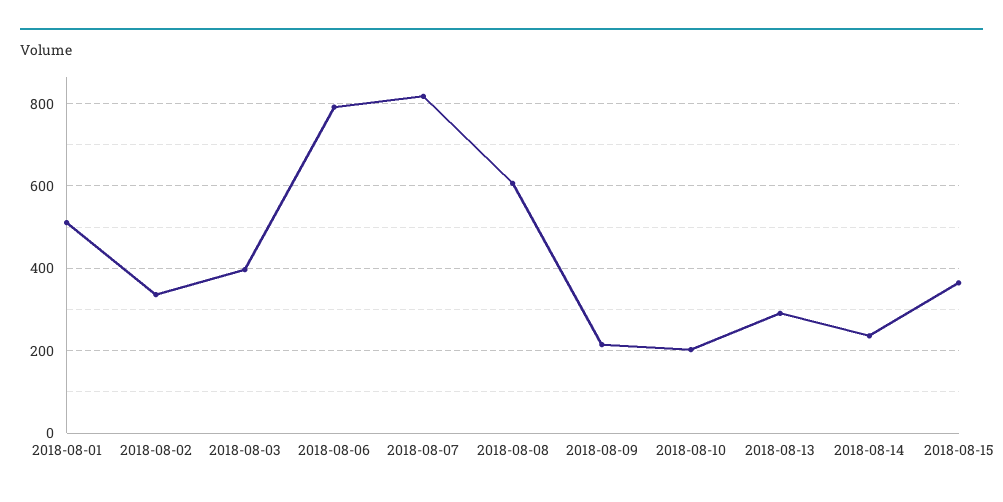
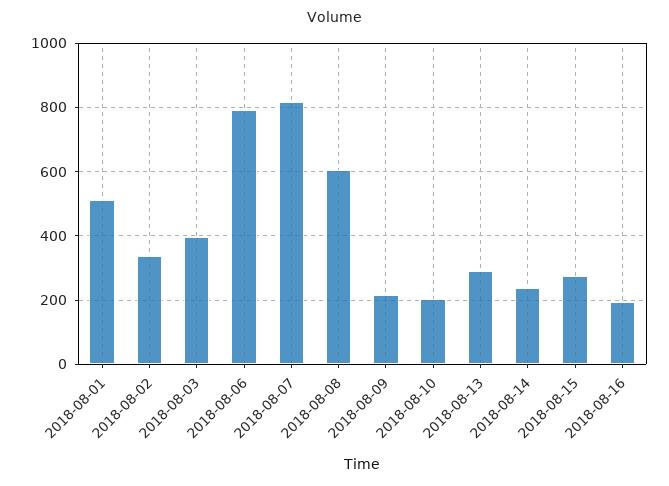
2018-08-15: 360 -> 280
2018-08-16: none -> 200

